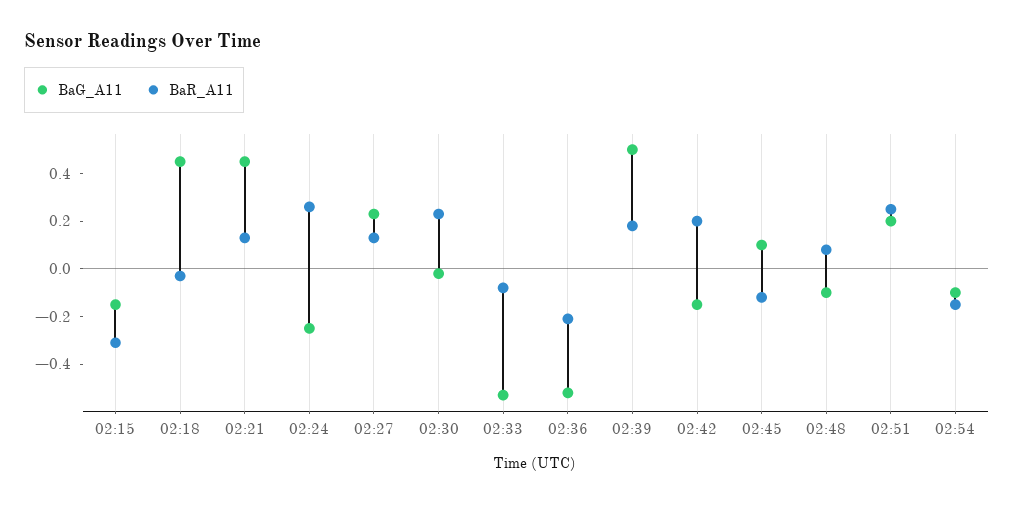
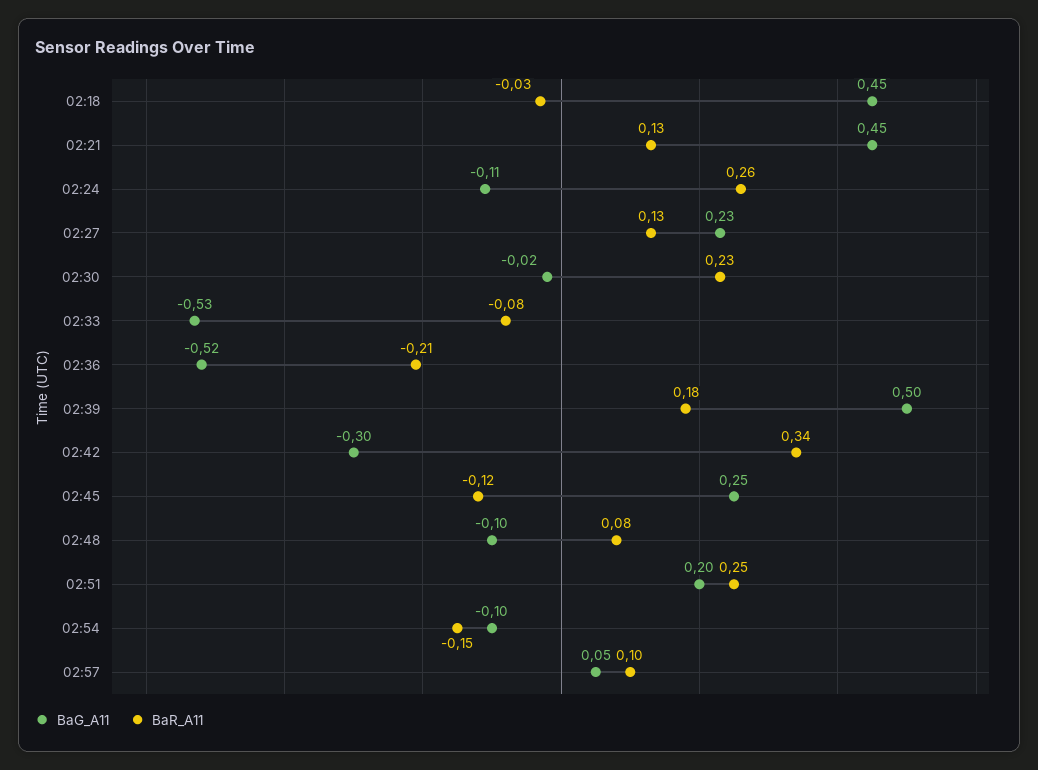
BaG_A11, 02:15: -0.15 -> none
BaR_A11, 02:15: -0.3 -> none
BaG_A11, 02:24: -0.25 -> -0.11
BaG_A11, 02:42: -0.15 -> -0.3
BaR_A11, 02:42: 0.2 -> 0.34
BaG_A11, 02:45: 0.1 -> 0.25
BaG_A11, 02:57: none -> 0.05
BaR_A11, 02:57: none -> 0.1

